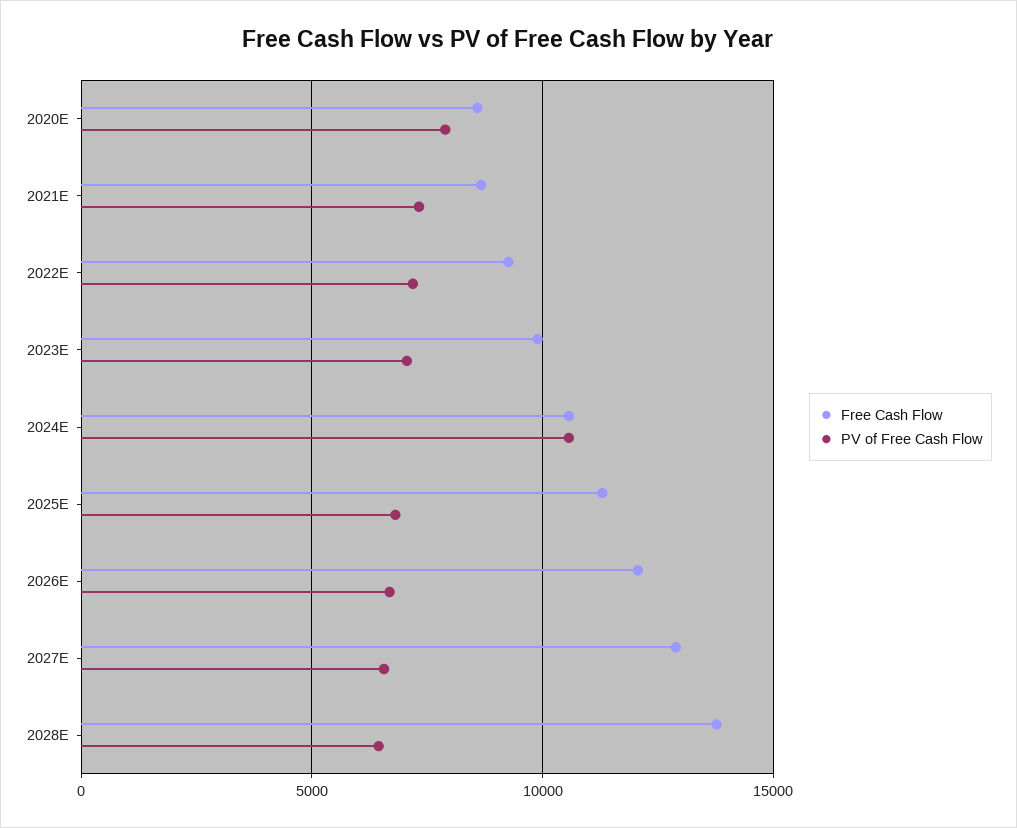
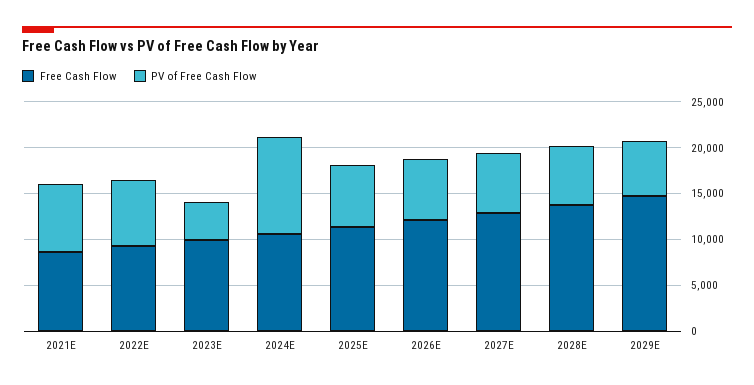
Free Cash Flow, 2020E: 8500 -> none
PV of Free Cash Flow, 2020E: 8000 -> none
PV of Free Cash Flow, 2023E: 7000 -> 4000
Free Cash Flow, 2029E: none -> 15000
PV of Free Cash Flow, 2029E: none -> 6000

